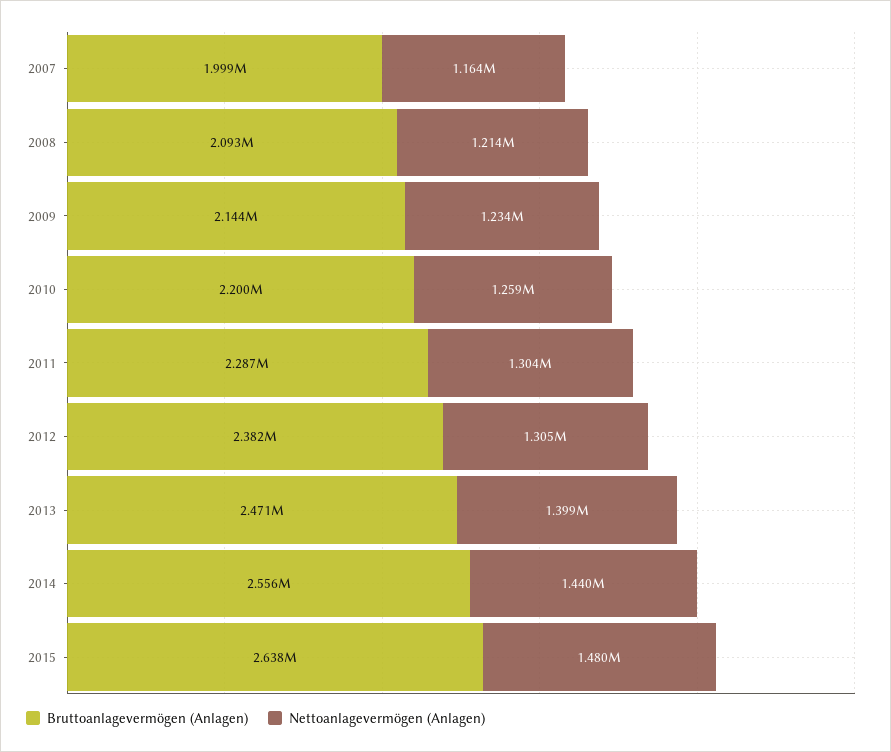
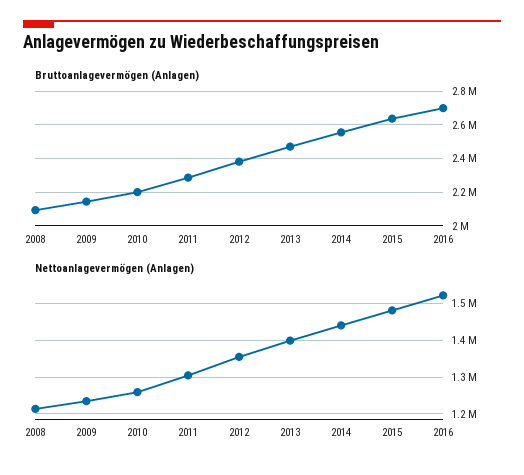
Bruttoanlagevermögen (Anlagen), 2007: 1999000 -> none
Nettoanlagevermögen (Anlagen), 2007: 1164000 -> none
Nettoanlagevermögen (Anlagen), 2012: 1305000 -> 1360000
Bruttoanlagevermögen (Anlagen), 2016: none -> 2700000
Nettoanlagevermögen (Anlagen), 2016: none -> 1520000

